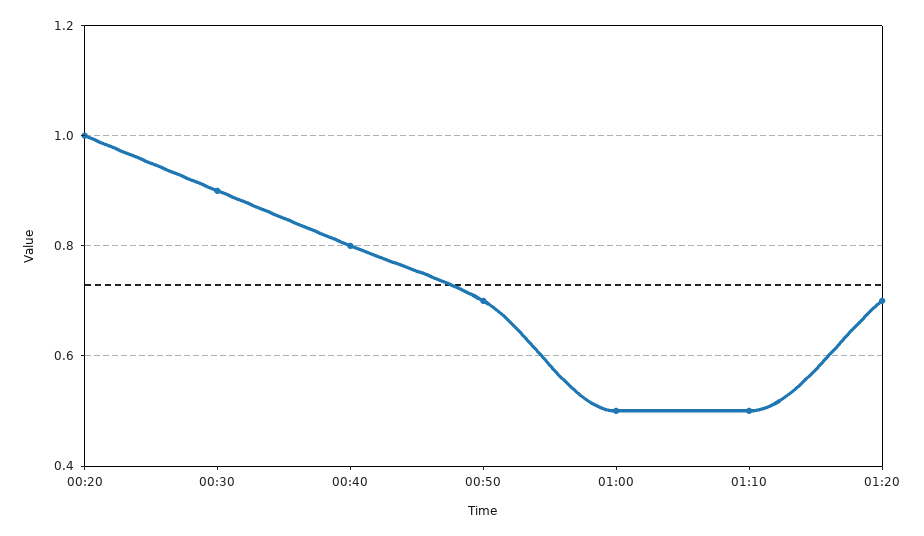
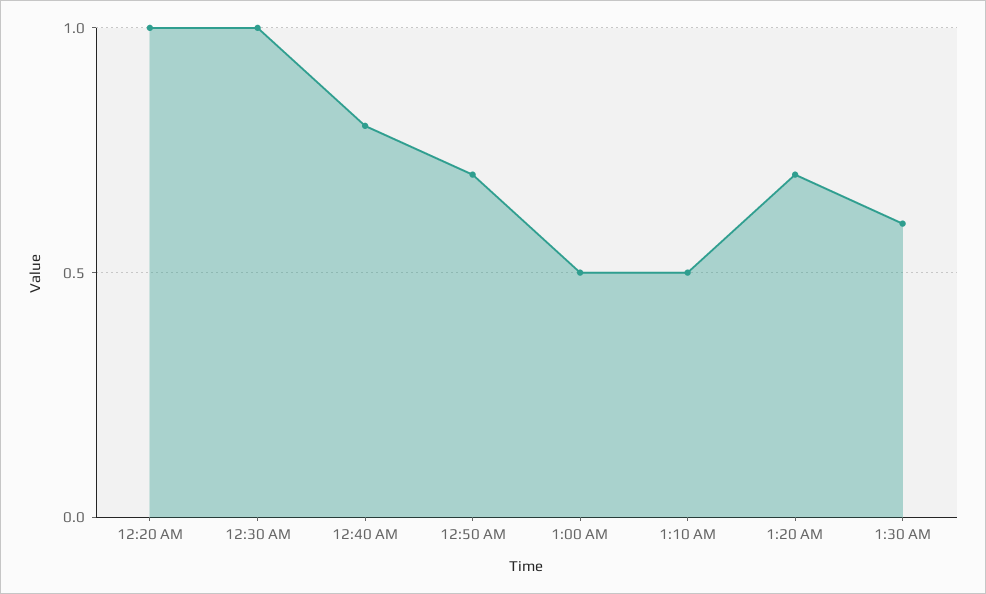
00:30: 0.9 -> 1
1:30 AM: none -> 0.6

